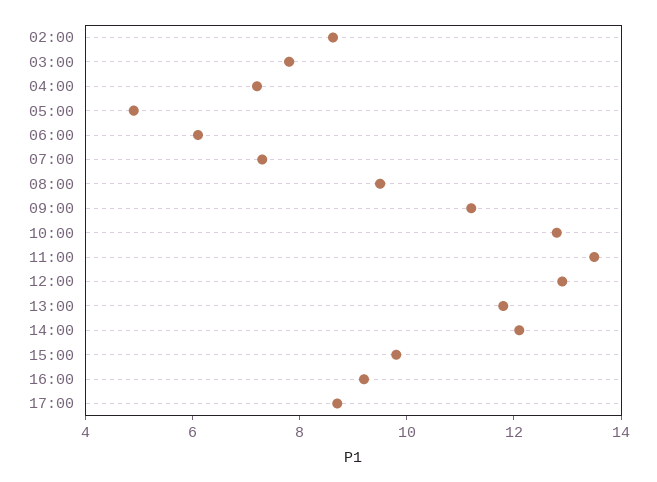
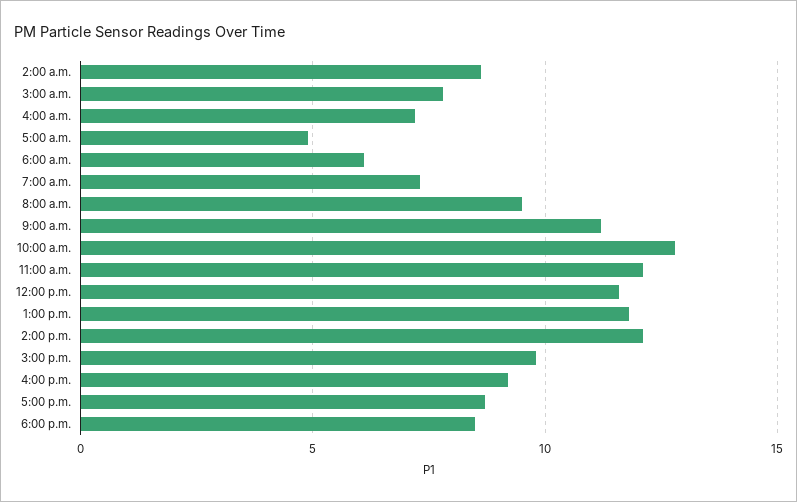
11:00: 13.5 -> 12
12:00: 13 -> 11.5
6:00 p.m.: none -> 8.5

